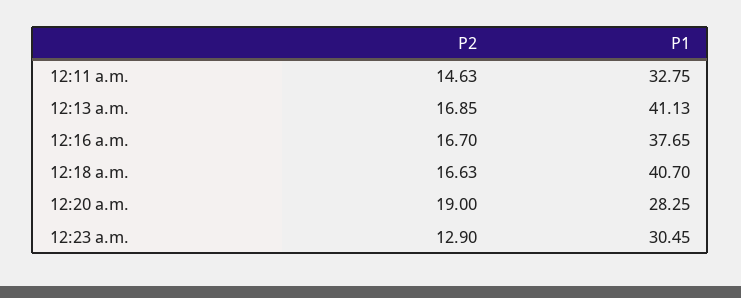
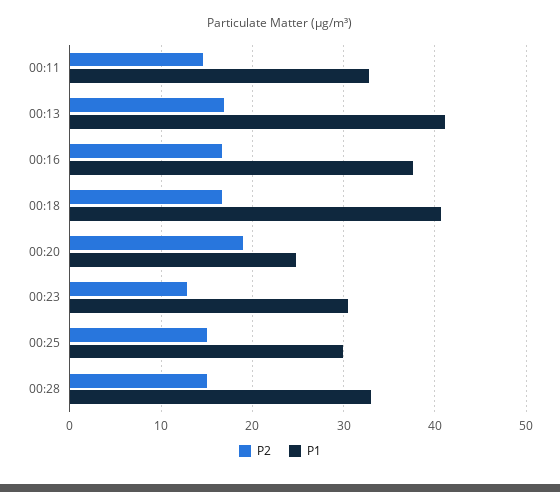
P1, 12:20 a.m.: 28.25 -> 25
P2, 00:25: none -> 15
P1, 00:25: none -> 30
P2, 00:28: none -> 15
P1, 00:28: none -> 33

